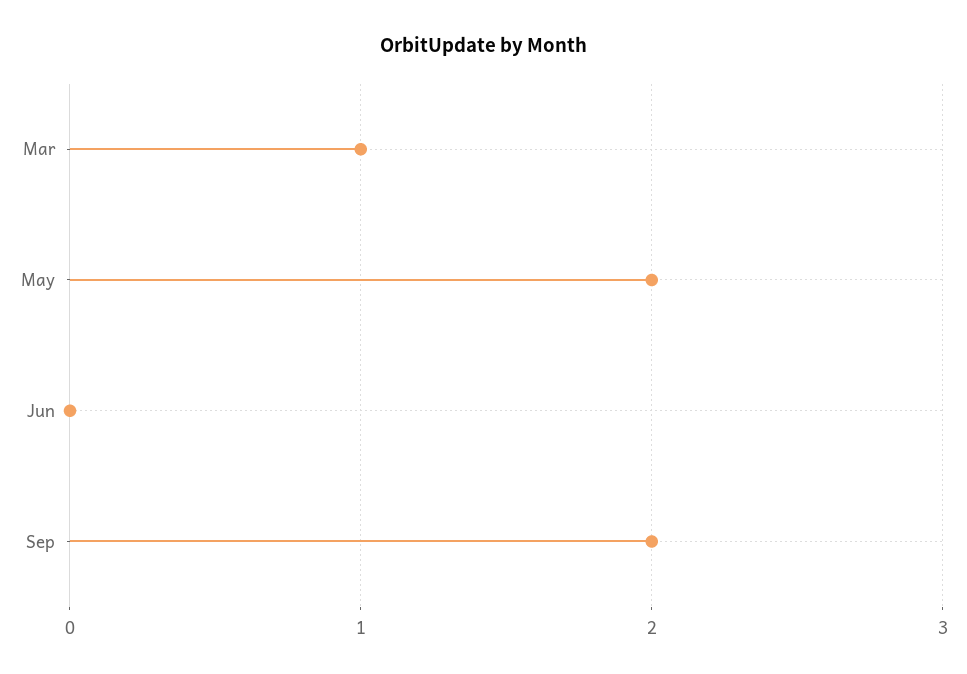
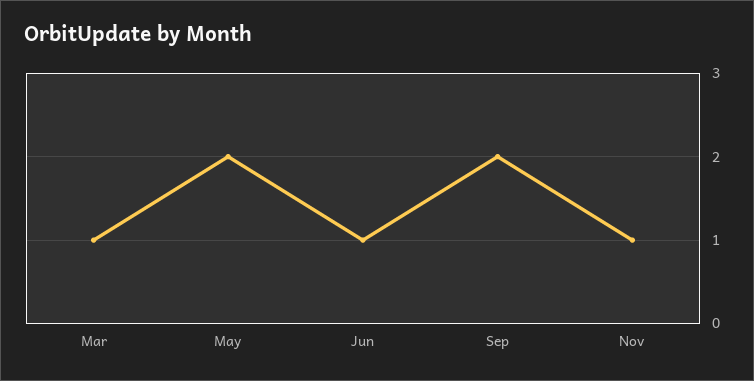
Jun: 0 -> 1
Nov: none -> 1

